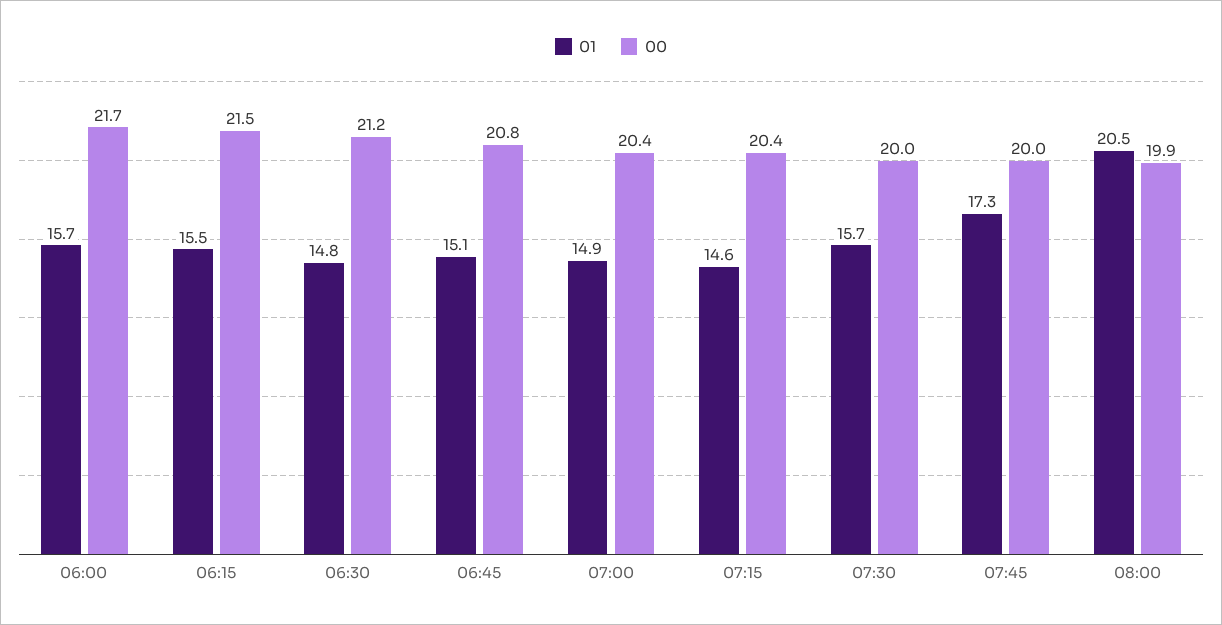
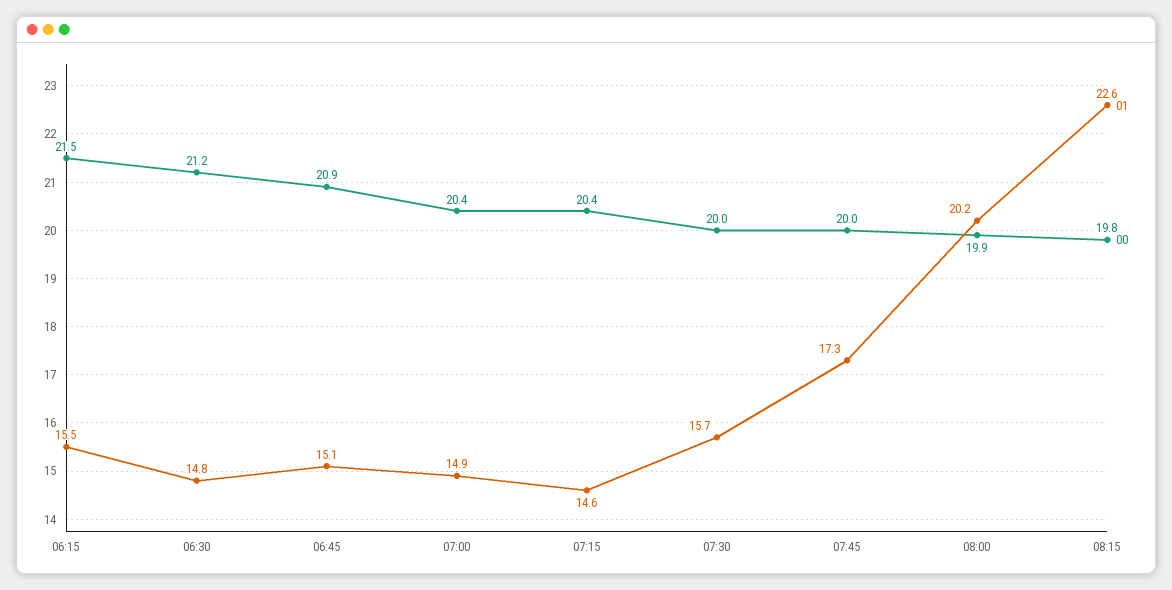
01, 06:00: 15.7 -> none
00, 06:00: 21.7 -> none
00, 06:45: 20.8 -> 20.9
01, 08:00: 20.5 -> 20.2
01, 08:15: none -> 22.6
00, 08:15: none -> 19.8

